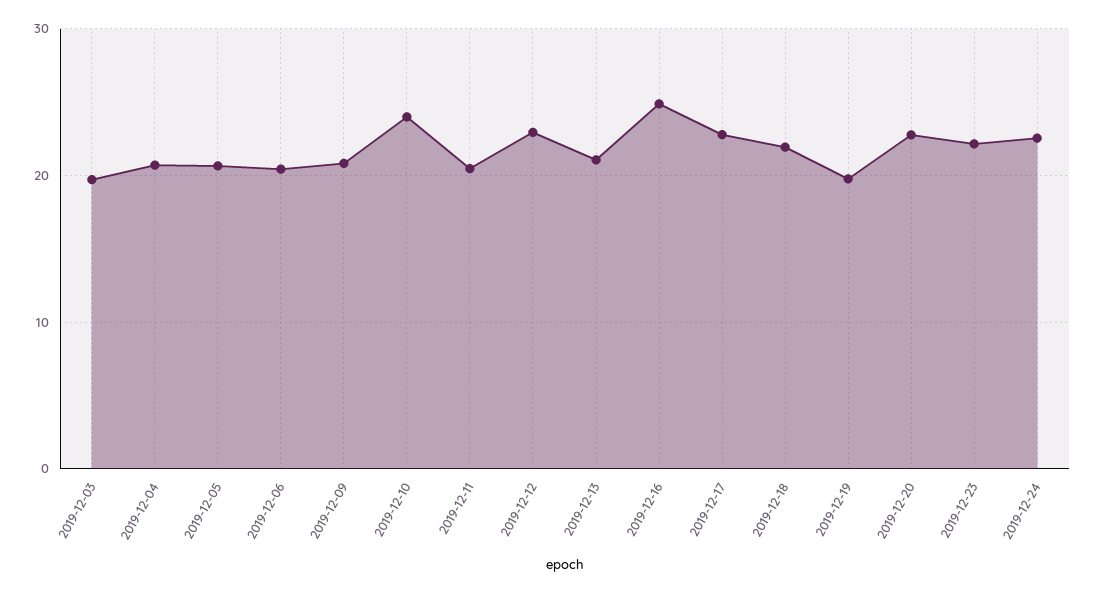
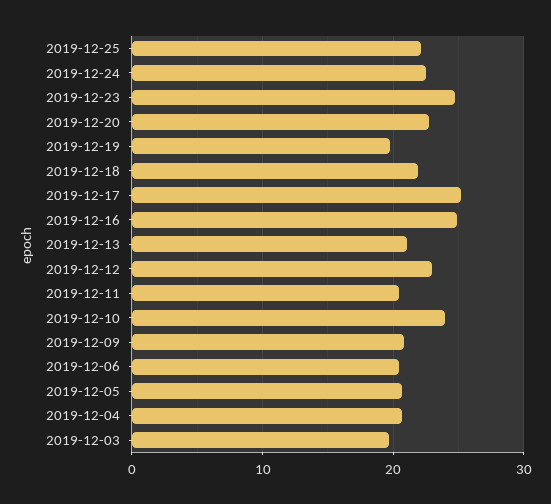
2019-12-17: 23 -> 25
2019-12-23: 22 -> 25
2019-12-25: none -> 22

